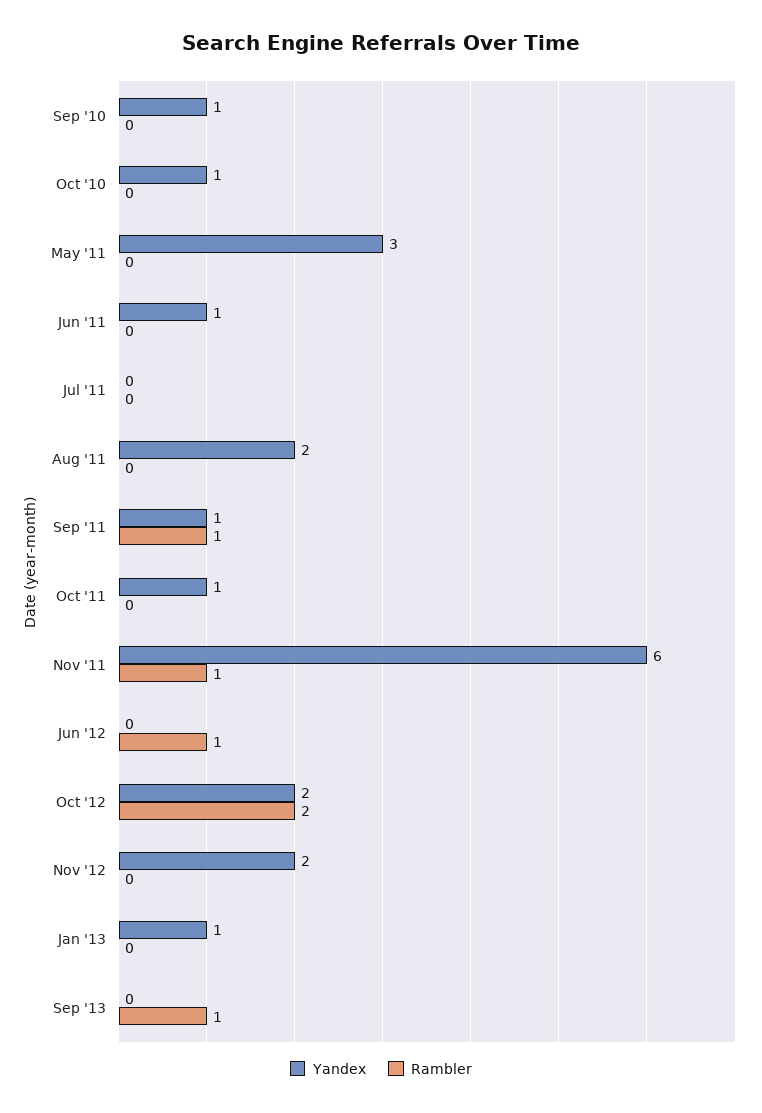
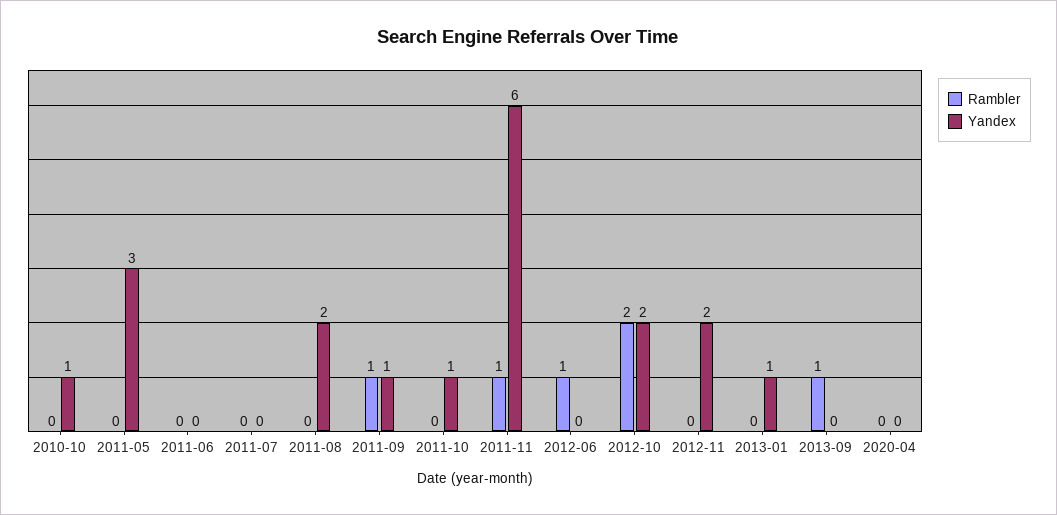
Yandex, Sep '10: 1 -> none
Rambler, Sep '10: 0 -> none
Yandex, Jun '11: 1 -> 0
Rambler, 2020-04: none -> 0
Yandex, 2020-04: none -> 0

